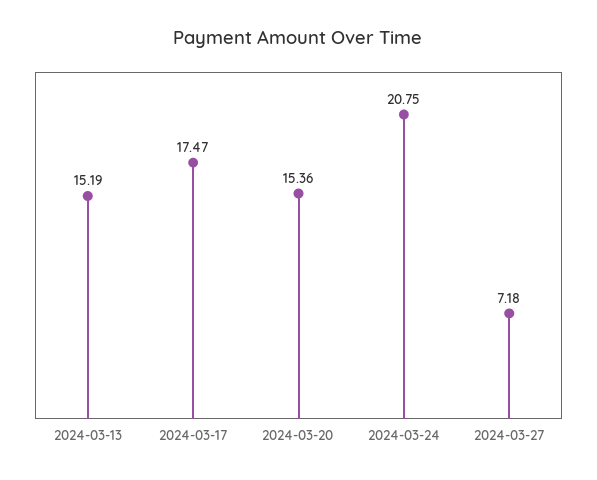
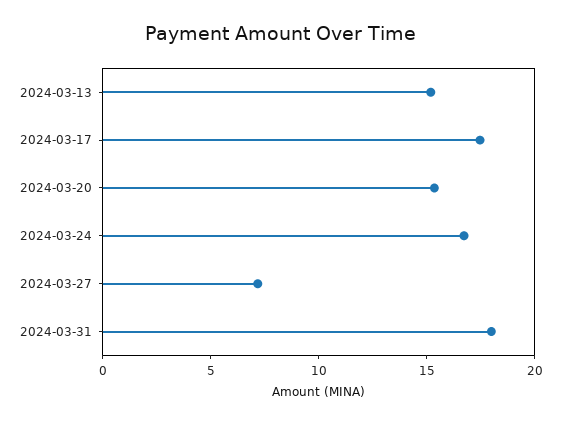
2024-03-24: 20.75 -> 17
2024-03-31: none -> 18

